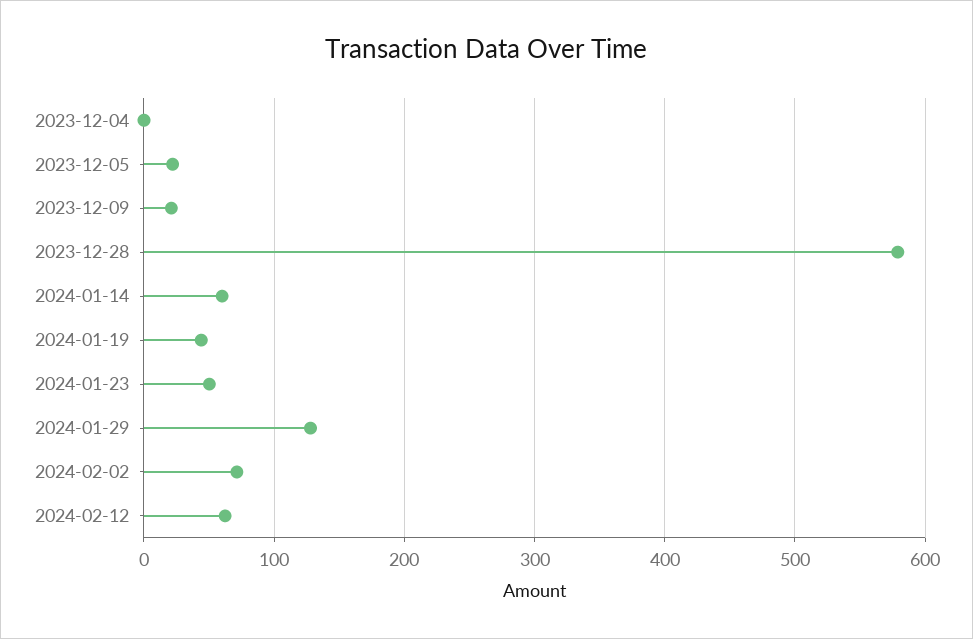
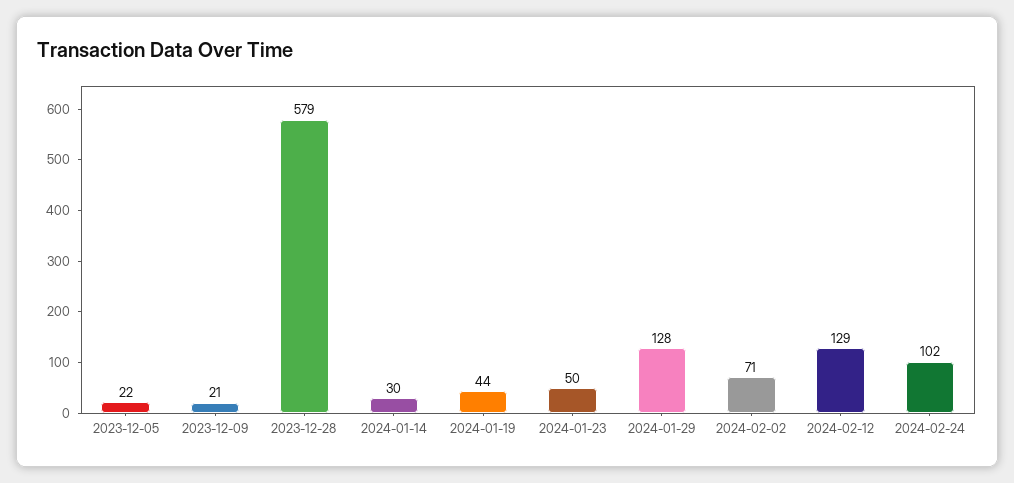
2023-12-04: 0 -> none
2024-01-14: 60 -> 30
2024-02-12: 60 -> 129
2024-02-24: none -> 102

